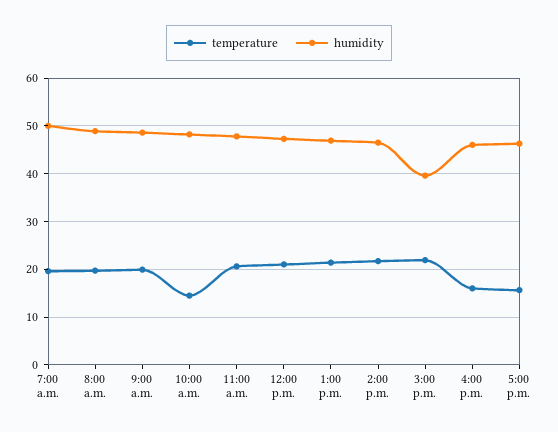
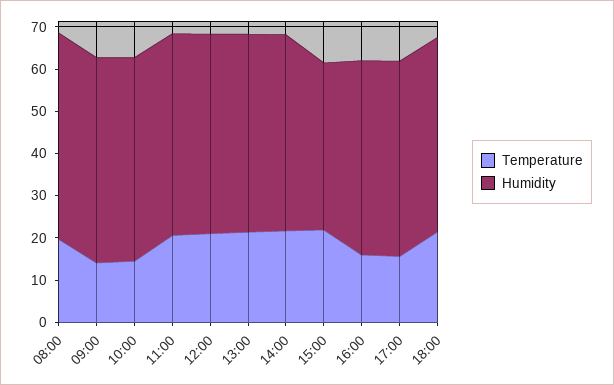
temperature, 7:00 a.m.: 20 -> none
humidity, 7:00 a.m.: 50 -> none
temperature, 9:00 a.m.: 20 -> 14
temperature, 18:00: none -> 22
humidity, 18:00: none -> 46

